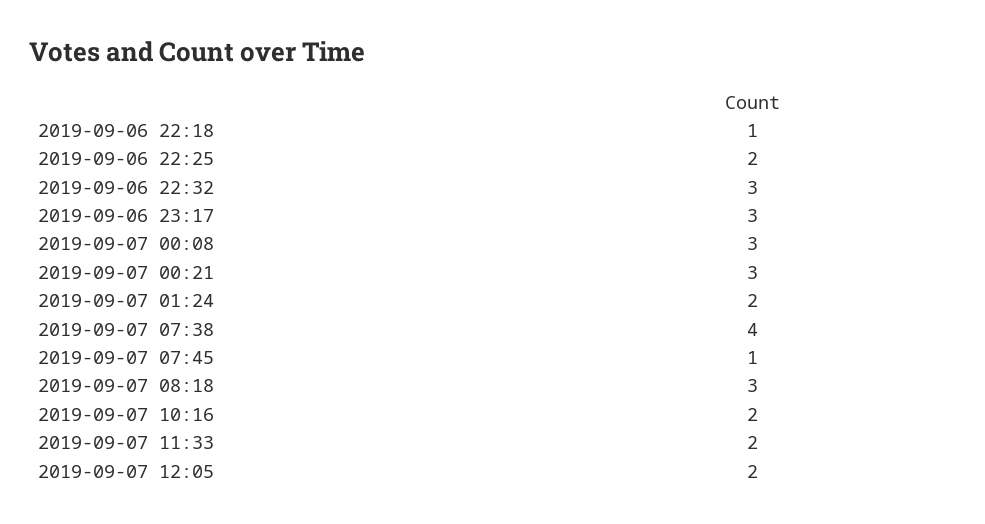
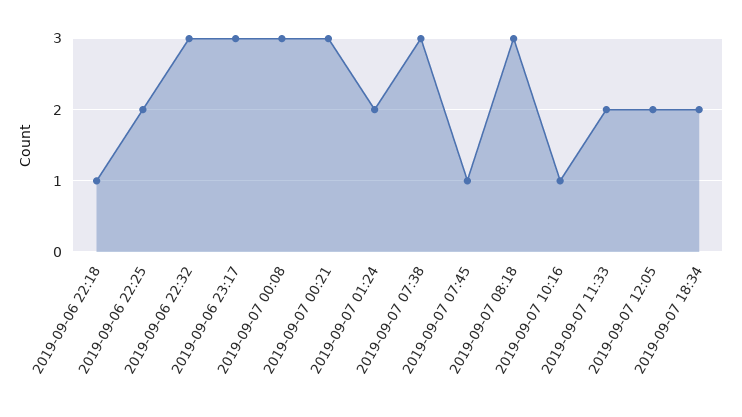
2019-09-07 07:38: 4 -> 3
2019-09-07 10:16: 2 -> 1
2019-09-07 18:34: none -> 2

